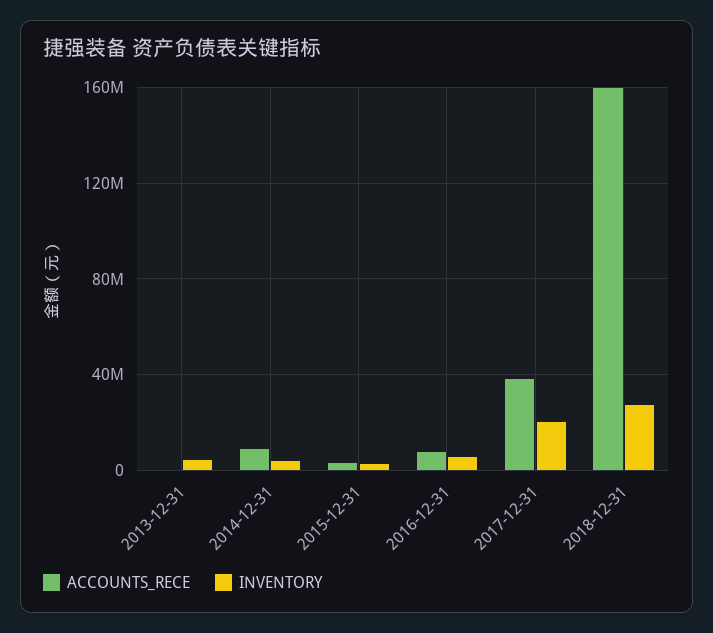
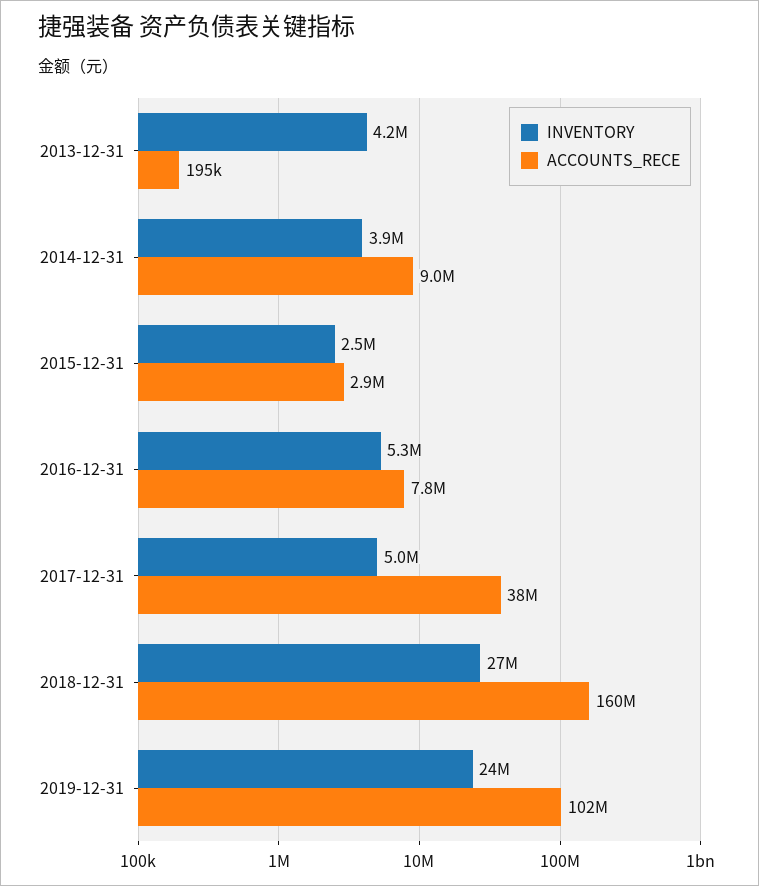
INVENTORY, 2017-12-31: 20000000 -> 5000000
INVENTORY, 2019-12-31: none -> 24000000
ACCOUNTS_RECE, 2019-12-31: none -> 102000000

